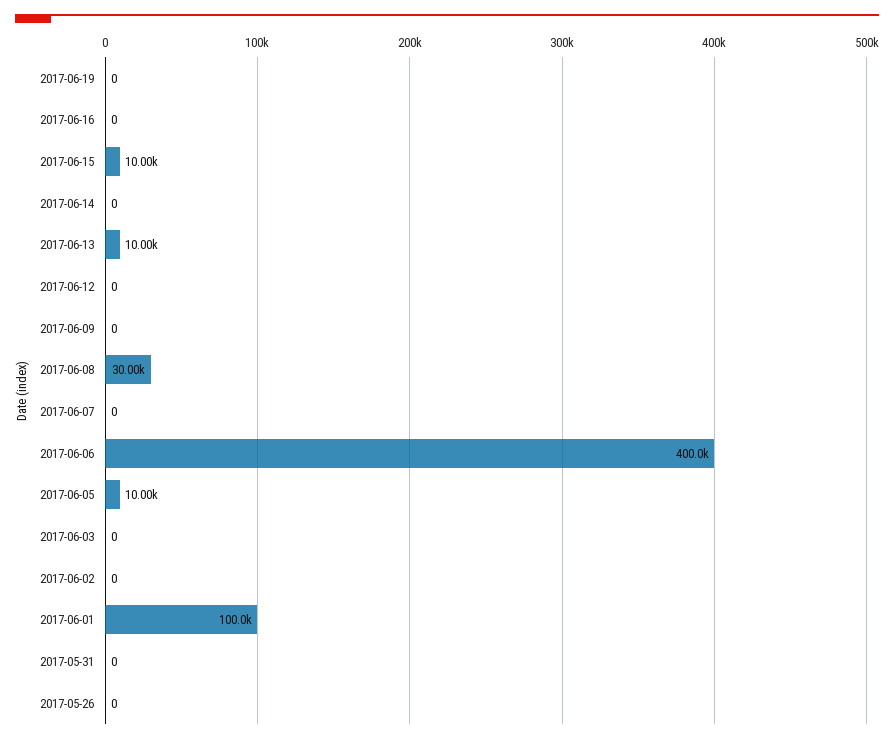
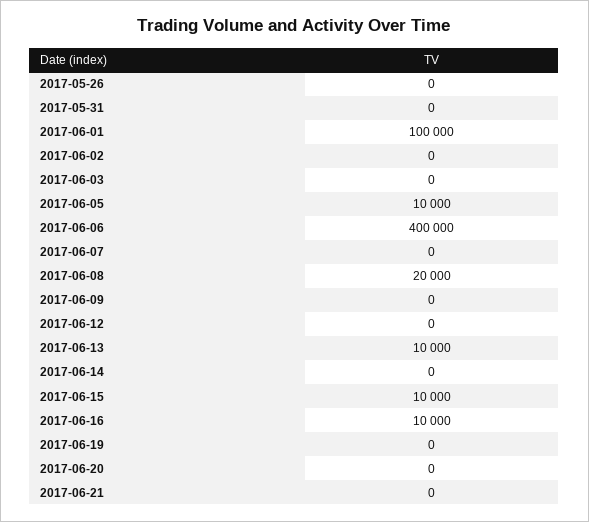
2017-06-16: 0 -> 10000
2017-06-08: 30000 -> 20000
2017-06-20: none -> 0
2017-06-21: none -> 0

